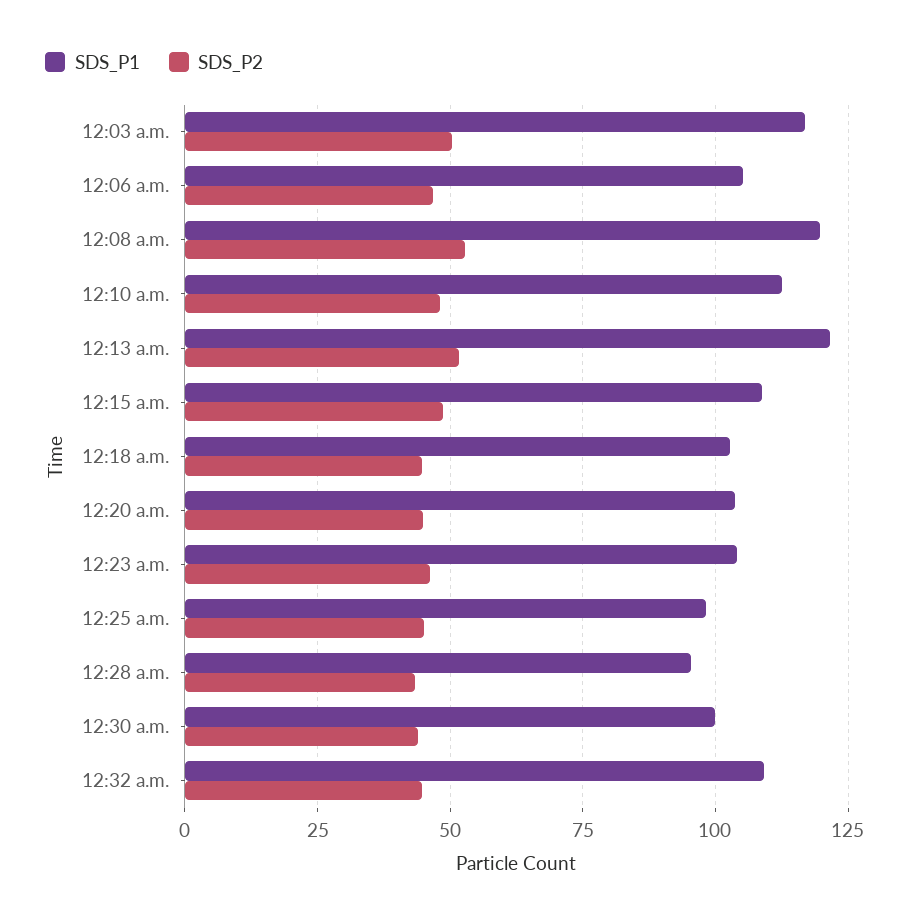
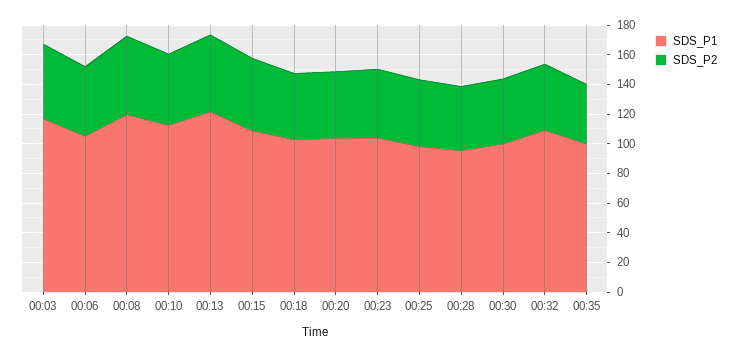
SDS_P1, 00:35: none -> 100
SDS_P2, 00:35: none -> 40

